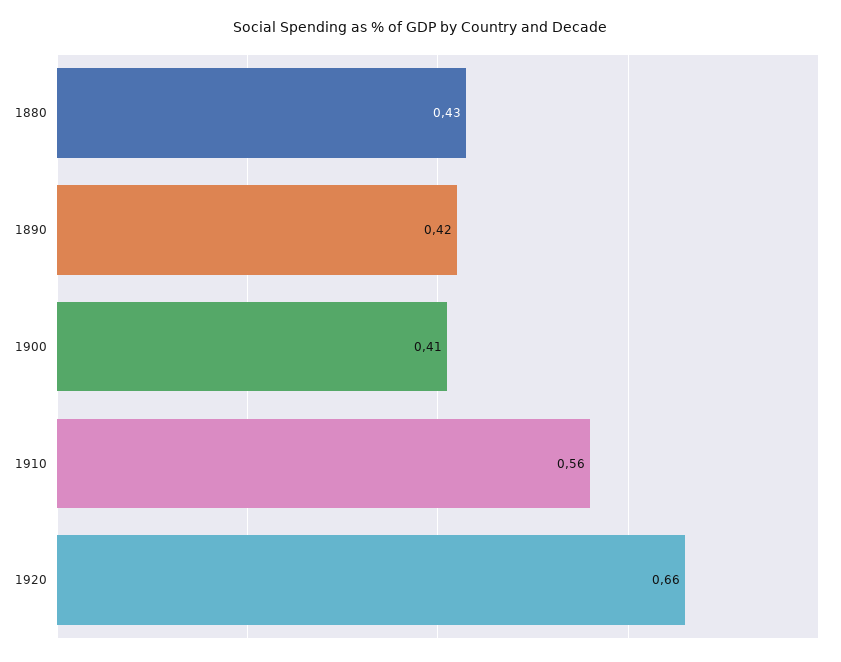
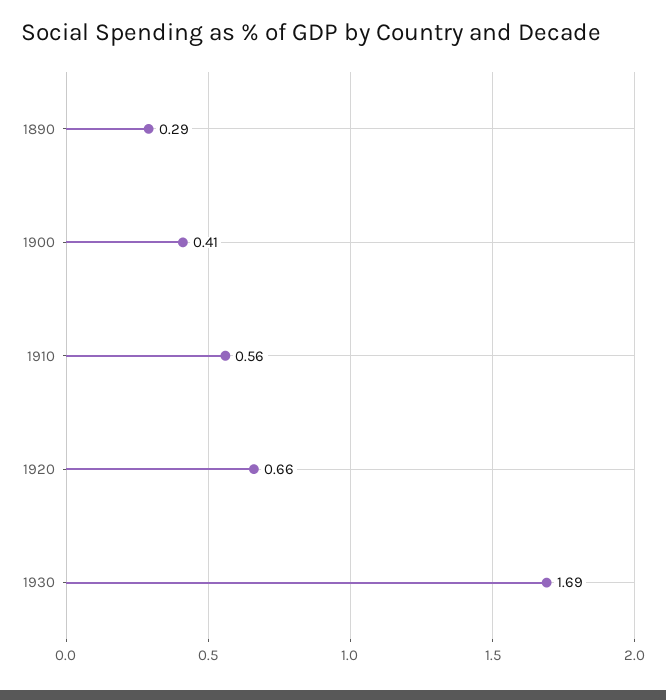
1880: 0.43 -> none
1890: 0.42 -> 0.29
1930: none -> 1.69

